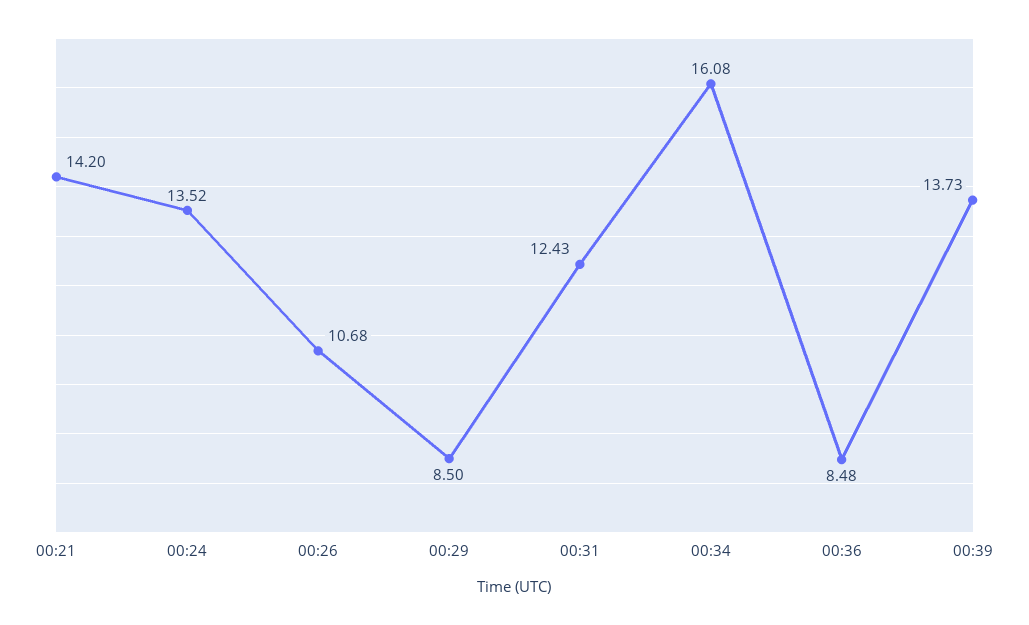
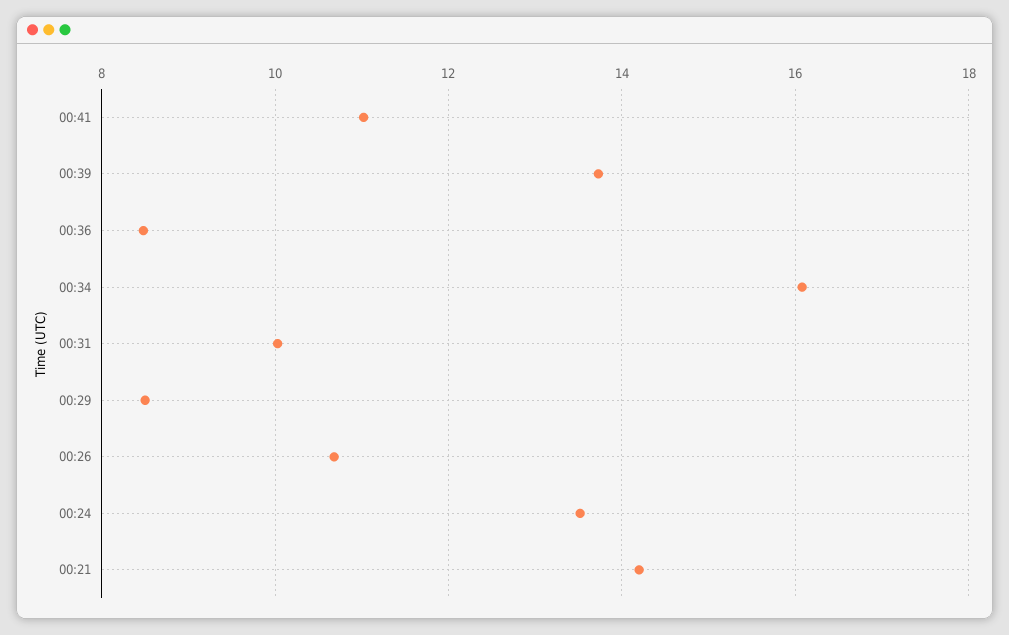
00:31: 12.43 -> 10
00:41: none -> 11

